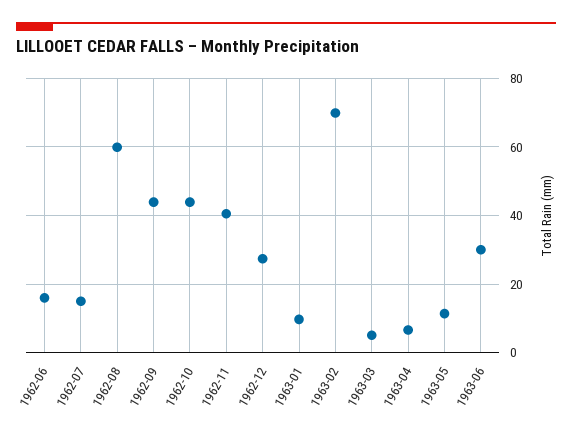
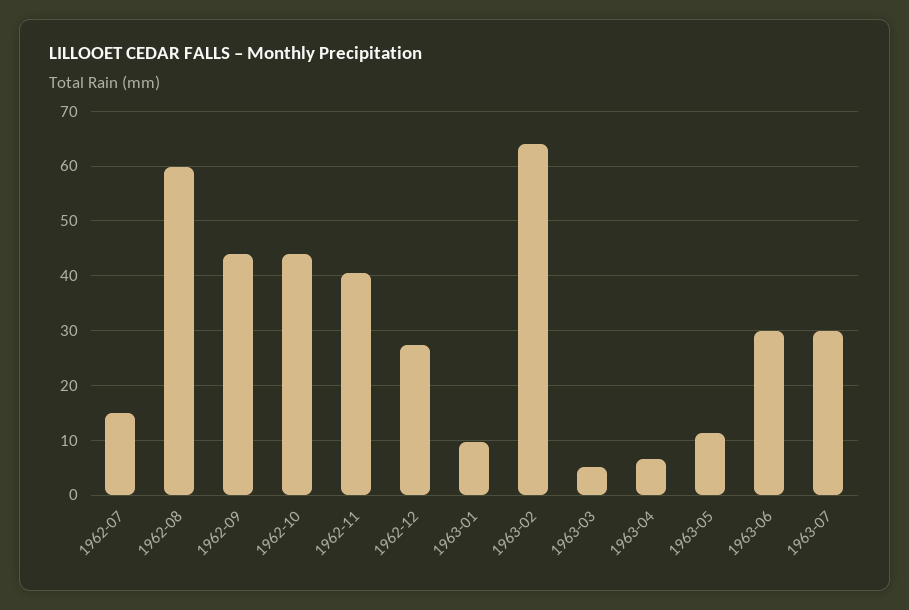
1962-06: 16 -> none
1963-02: 70 -> 64
1963-07: none -> 30

